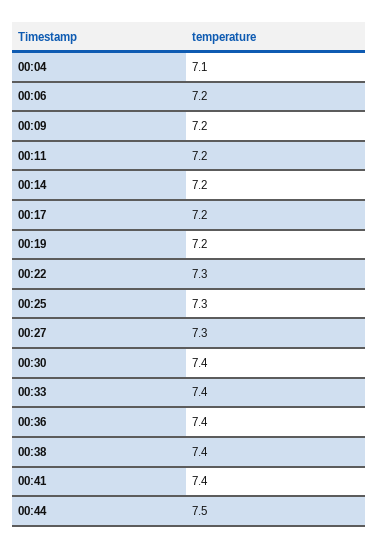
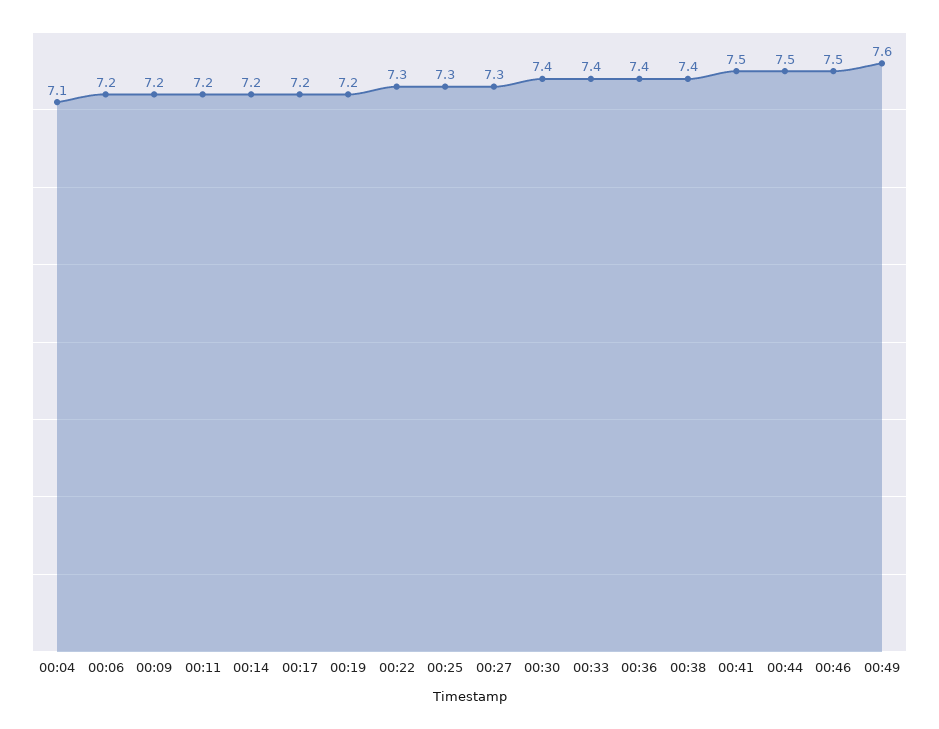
00:41: 7.4 -> 7.5
00:46: none -> 7.5
00:49: none -> 7.6

